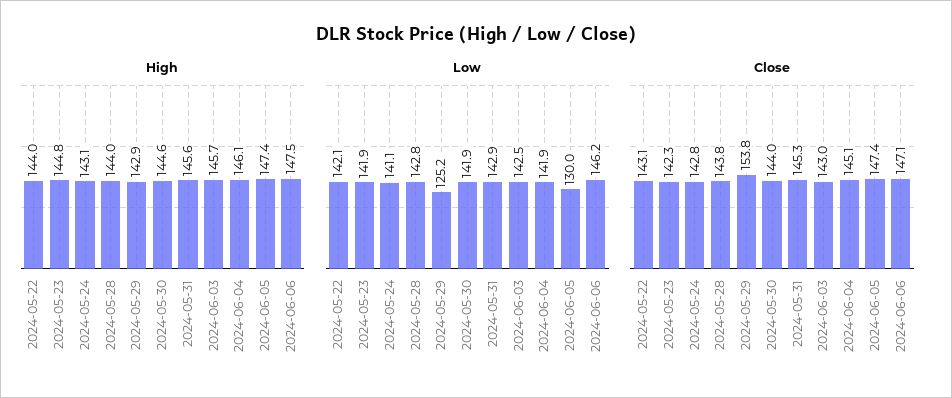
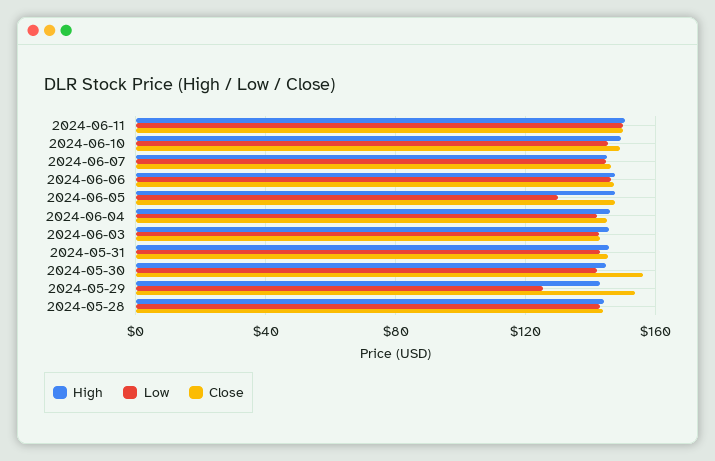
High, 2024-05-22: 144 -> none
High, 2024-05-23: 144.8 -> none
High, 2024-05-24: 143.1 -> none
Low, 2024-05-22: 142.1 -> none
Low, 2024-05-23: 141.9 -> none
Low, 2024-05-24: 141.1 -> none
Close, 2024-05-22: 143.1 -> none
Close, 2024-05-23: 142.3 -> none
Close, 2024-05-24: 142.8 -> none
Close, 2024-05-30: 144 -> 155
High, 2024-06-11: none -> 150
Low, 2024-06-11: none -> 150
Close, 2024-06-11: none -> 150
High, 2024-06-10: none -> 150
Low, 2024-06-10: none -> 145
Close, 2024-06-10: none -> 150
High, 2024-06-07: none -> 145
Low, 2024-06-07: none -> 145
Close, 2024-06-07: none -> 145

